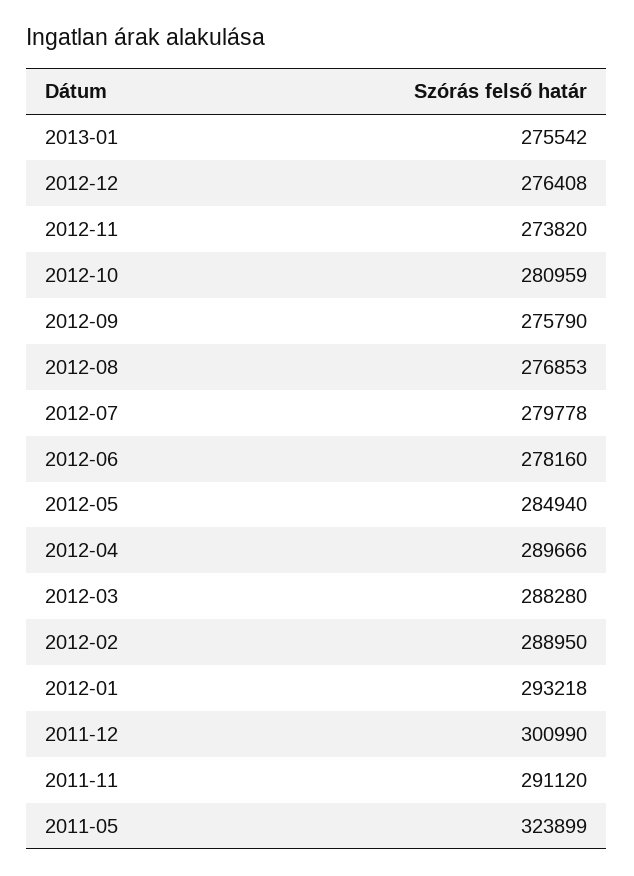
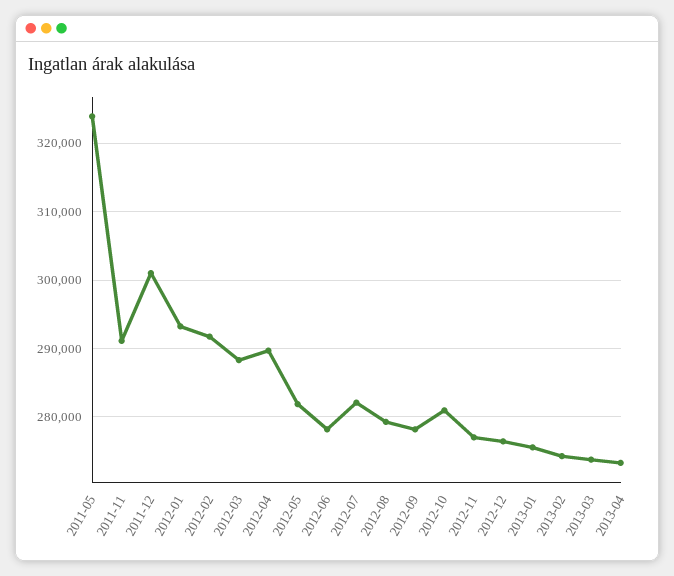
2012-11: 273820 -> 277000
2012-09: 275790 -> 278000
2012-08: 276853 -> 279000
2012-07: 279778 -> 282000
2012-05: 284940 -> 282000
2012-02: 288950 -> 292000
2013-02: none -> 274000
2013-03: none -> 274000
2013-04: none -> 273000

